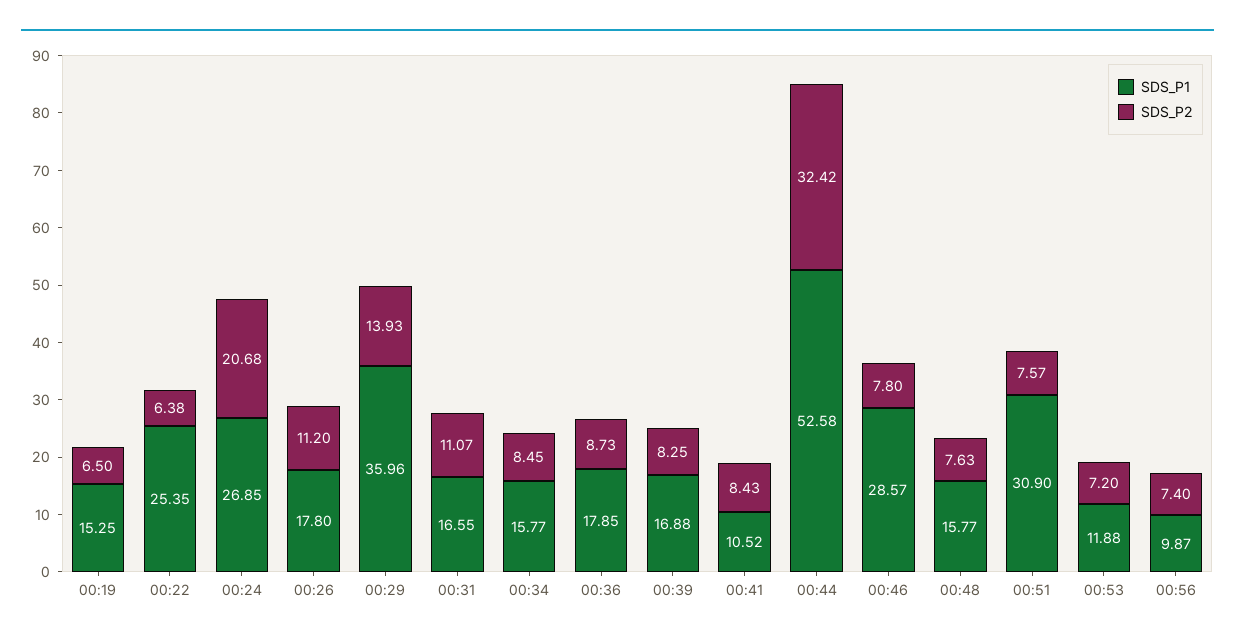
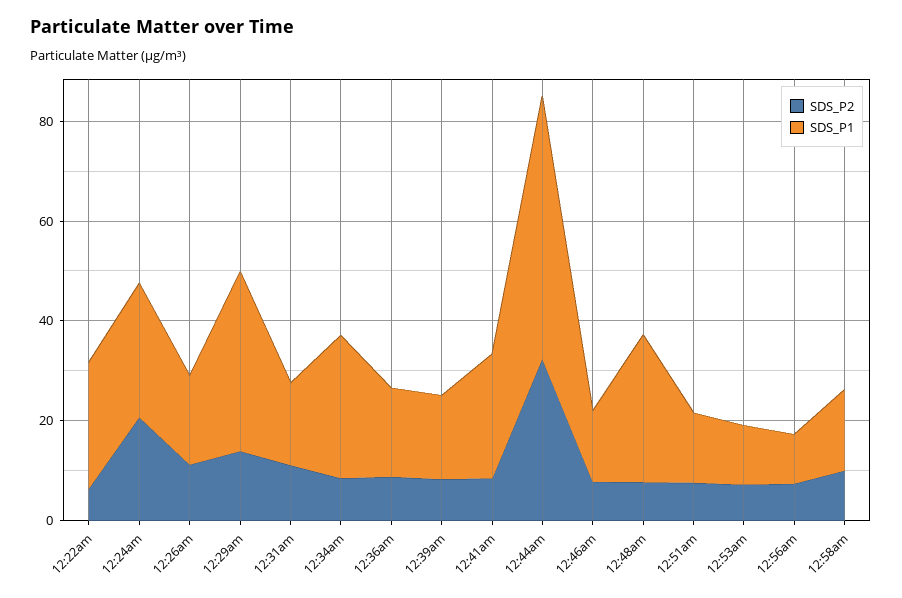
SDS_P1, 00:19: 15.25 -> none
SDS_P2, 00:19: 6.5 -> none
SDS_P1, 00:34: 15.77 -> 30
SDS_P1, 00:41: 10.52 -> 25
SDS_P1, 00:46: 28.57 -> 15
SDS_P1, 00:48: 15.77 -> 30
SDS_P1, 00:51: 30.9 -> 15
SDS_P2, 12:58am: none -> 10
SDS_P1, 12:58am: none -> 15

